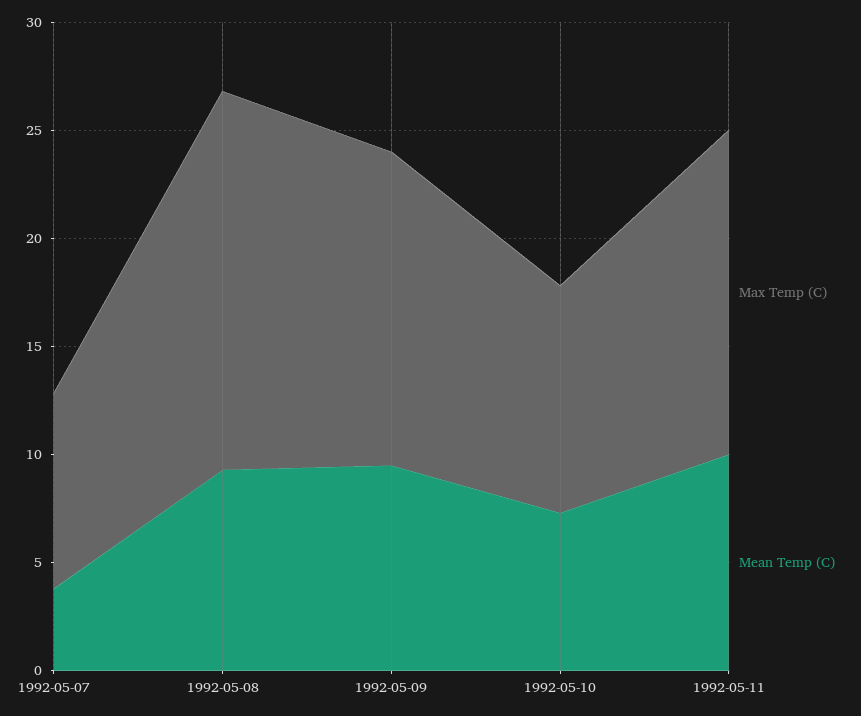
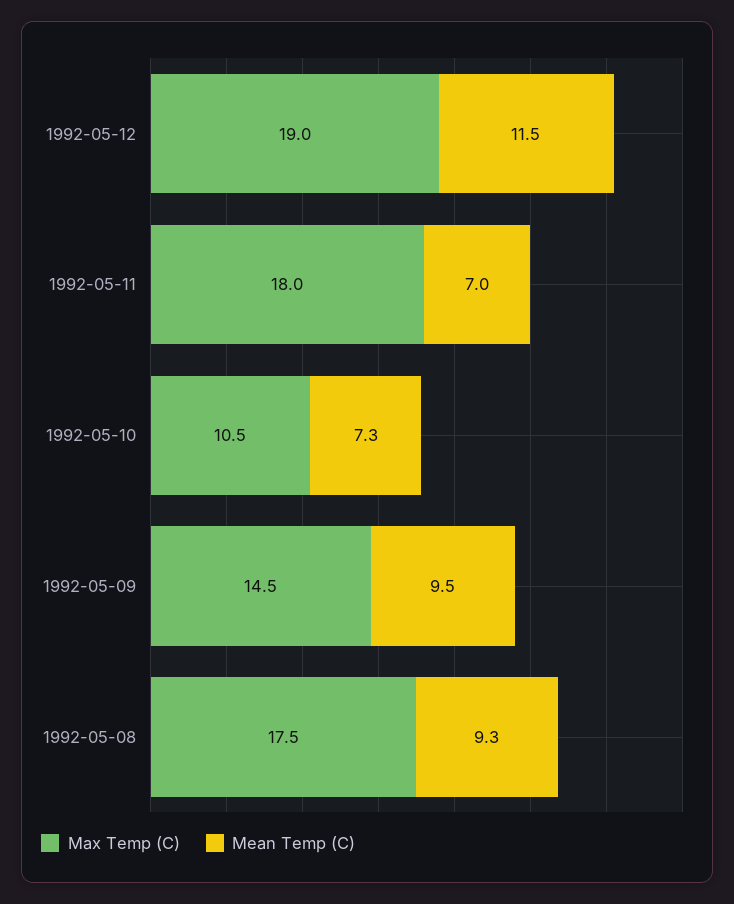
Max Temp (C), 1992-05-07: 9 -> none
Mean Temp (C), 1992-05-07: 4 -> none
Max Temp (C), 1992-05-11: 15 -> 18
Mean Temp (C), 1992-05-11: 10 -> 7
Max Temp (C), 1992-05-12: none -> 19
Mean Temp (C), 1992-05-12: none -> 11.5

